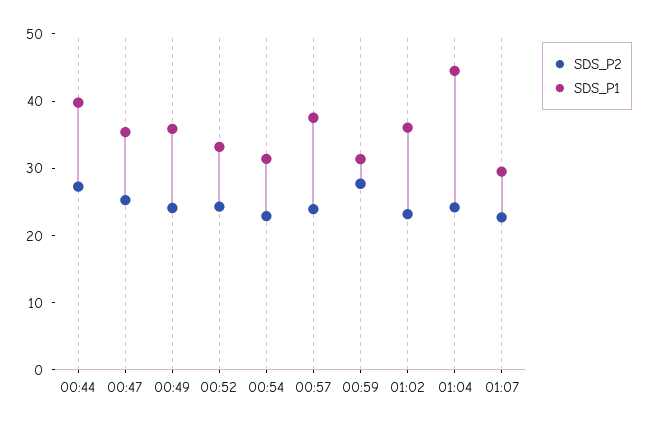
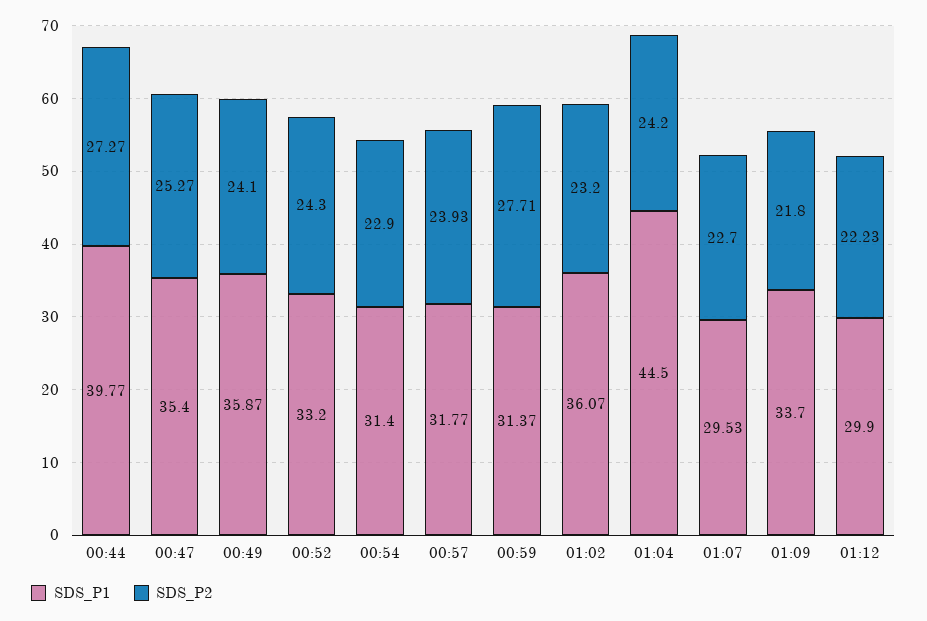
SDS_P1, 00:57: 38 -> 31.77
SDS_P1, 01:09: none -> 33.7
SDS_P2, 01:09: none -> 21.8
SDS_P1, 01:12: none -> 29.9
SDS_P2, 01:12: none -> 22.23

